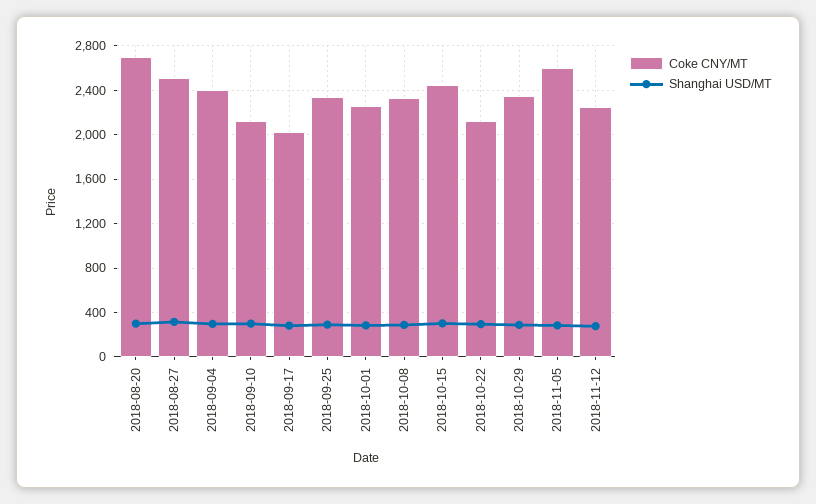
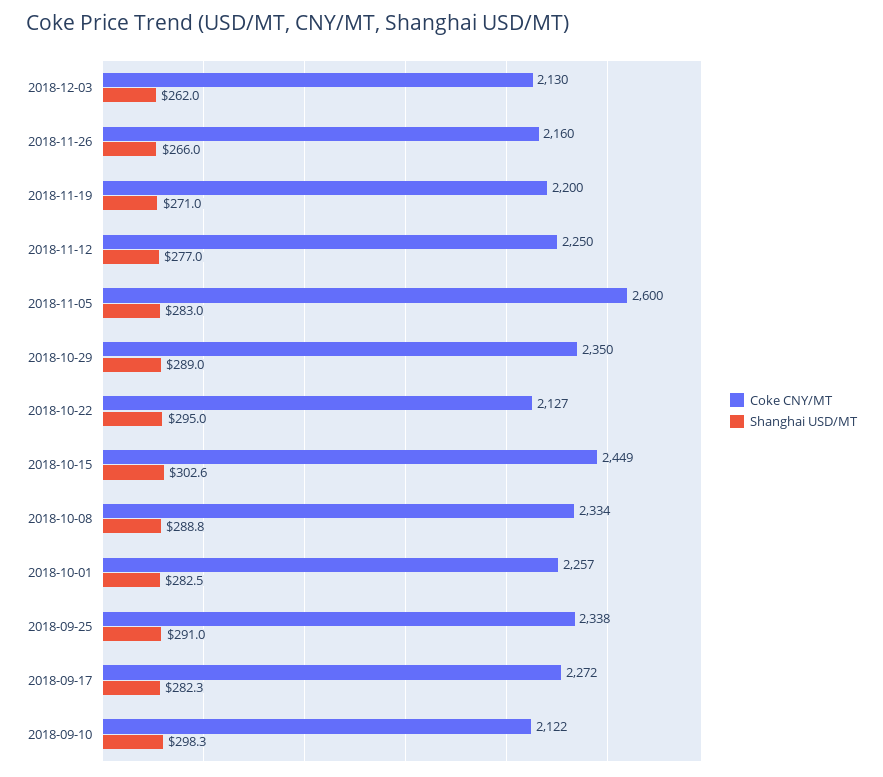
Coke CNY/MT, 2018-08-20: 2700 -> none
Shanghai USD/MT, 2018-08-20: 300 -> none
Coke CNY/MT, 2018-08-27: 2500 -> none
Shanghai USD/MT, 2018-08-27: 300 -> none
Coke CNY/MT, 2018-09-04: 2400 -> none
Shanghai USD/MT, 2018-09-04: 300 -> none
Coke CNY/MT, 2018-09-17: 2000 -> 2272
Coke CNY/MT, 2018-12-03: none -> 2130
Shanghai USD/MT, 2018-12-03: none -> 262
Coke CNY/MT, 2018-11-26: none -> 2160
Shanghai USD/MT, 2018-11-26: none -> 266
Coke CNY/MT, 2018-11-19: none -> 2200
Shanghai USD/MT, 2018-11-19: none -> 271

